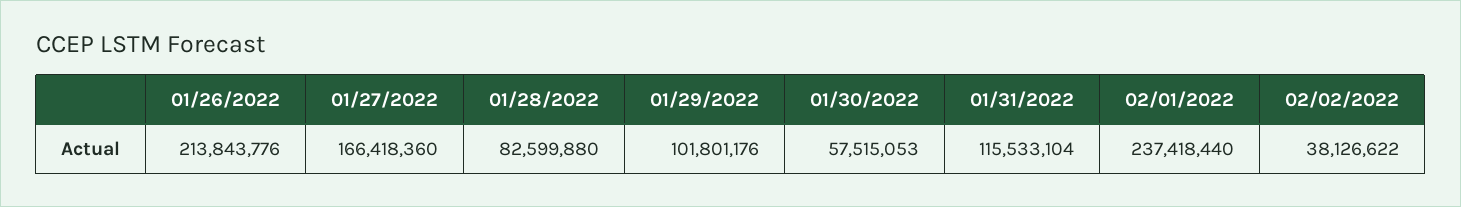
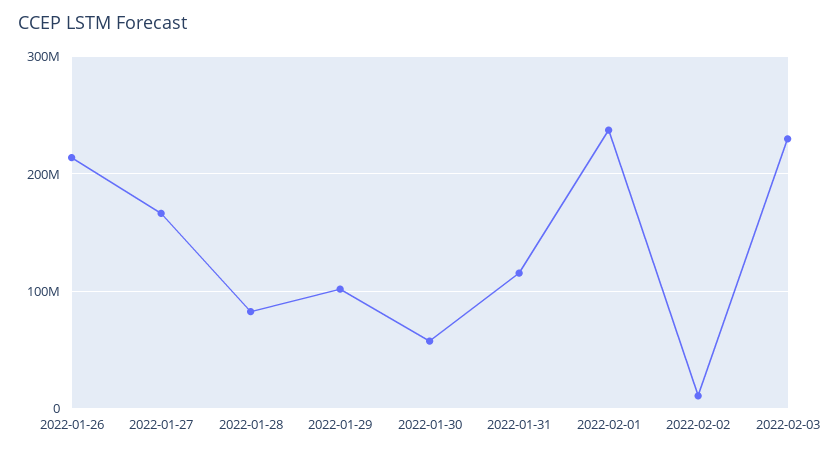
02/02/2022: 38126622 -> 10000000
2022-02-03: none -> 230000000

